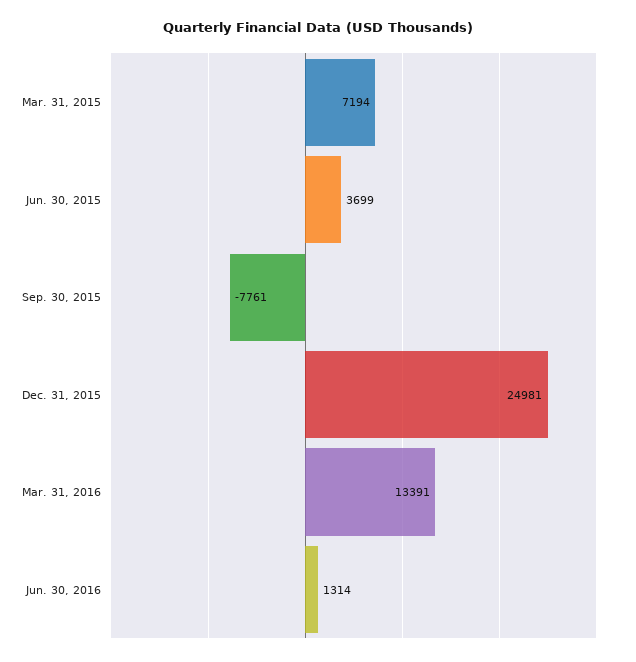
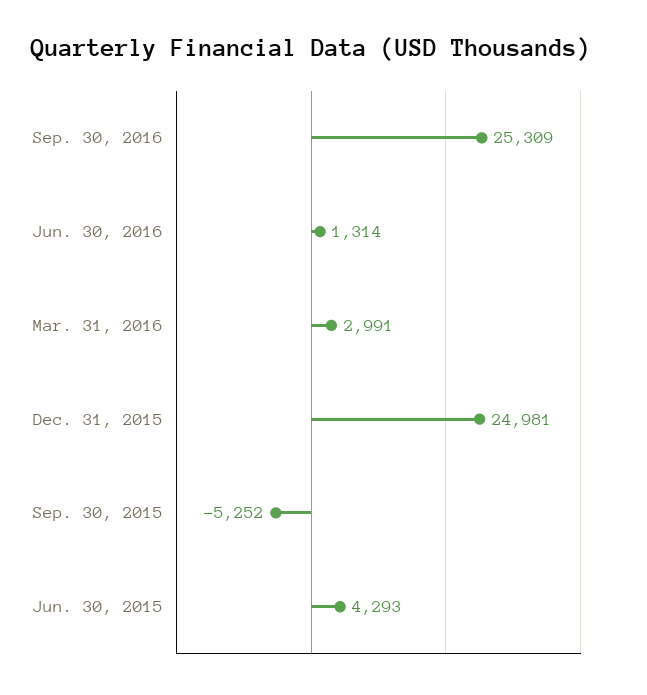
Mar. 31, 2015: 7194 -> none
Jun. 30, 2015: 3699 -> 4293
Sep. 30, 2015: -7761 -> -5252
Mar. 31, 2016: 13391 -> 2991
Sep. 30, 2016: none -> 25309

